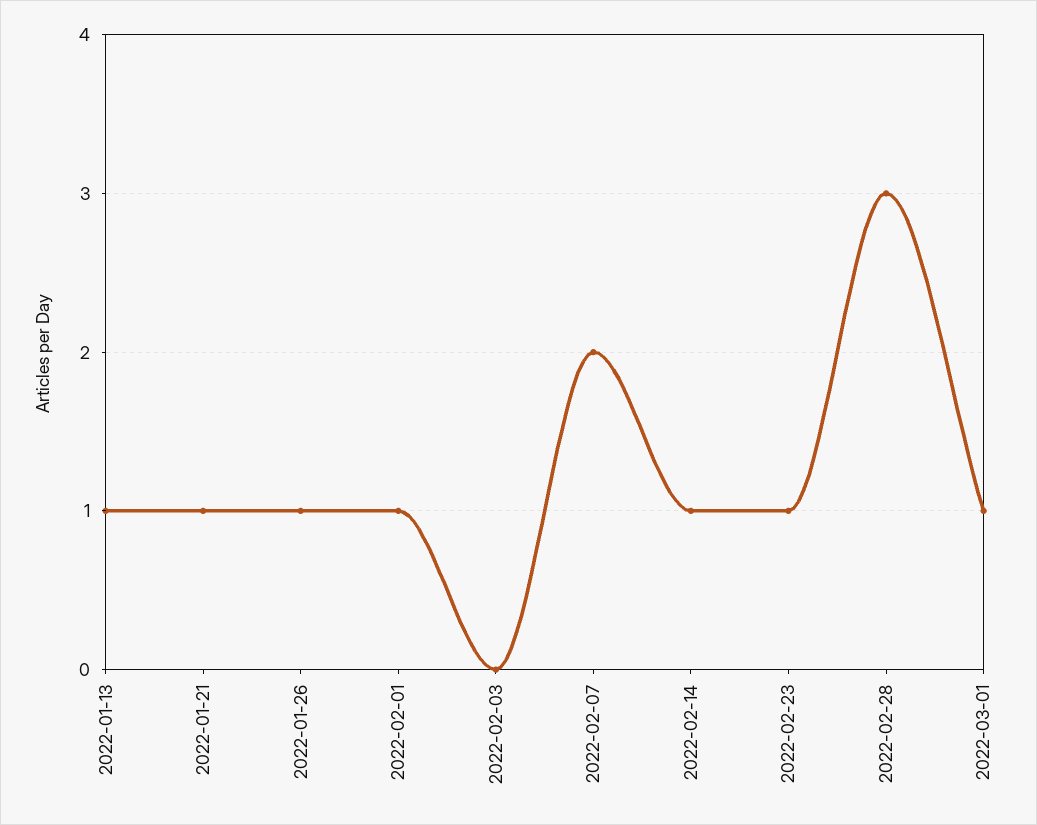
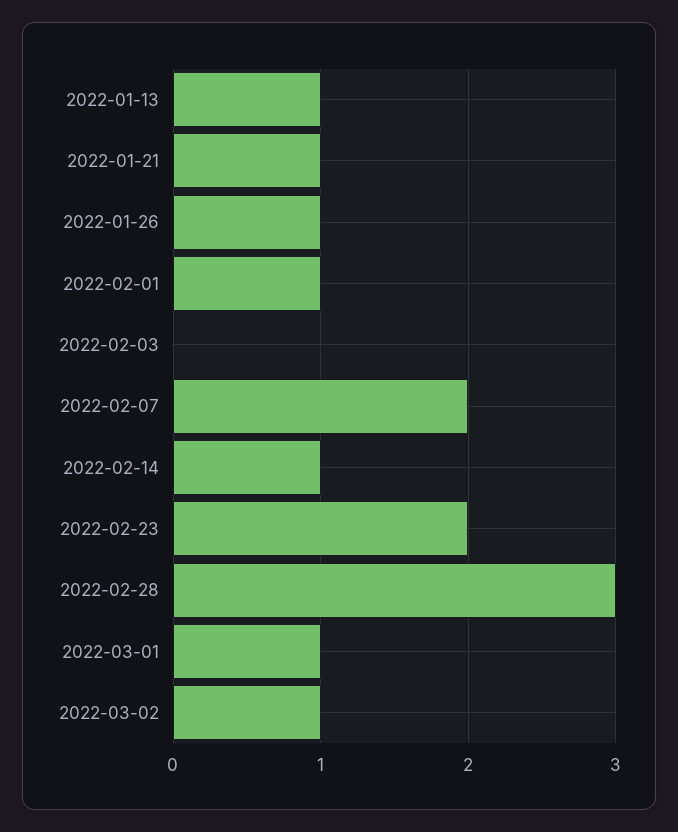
2022-02-23: 1 -> 2
2022-03-02: none -> 1

